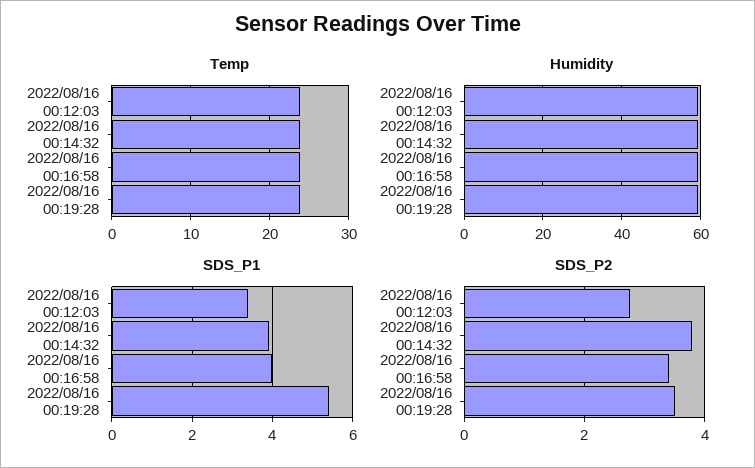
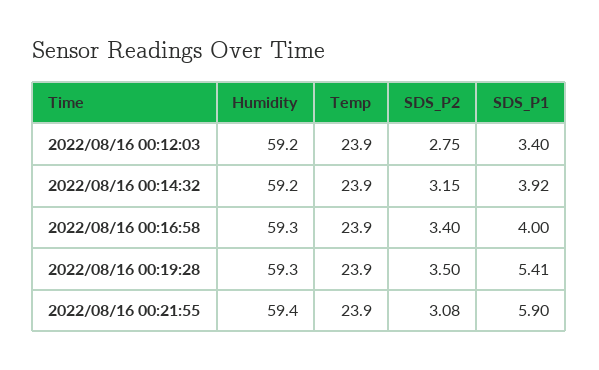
SDS_P2, 2022/08/16 00:14:32: 3.8 -> 3.15
Humidity, 2022/08/16 00:21:55: none -> 59.4
Temp, 2022/08/16 00:21:55: none -> 23.9
SDS_P2, 2022/08/16 00:21:55: none -> 3.08
SDS_P1, 2022/08/16 00:21:55: none -> 5.9

